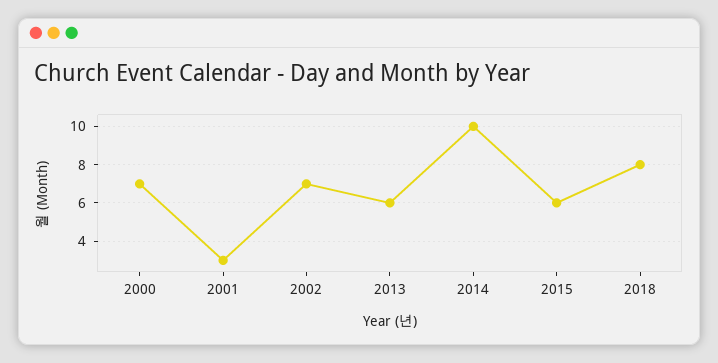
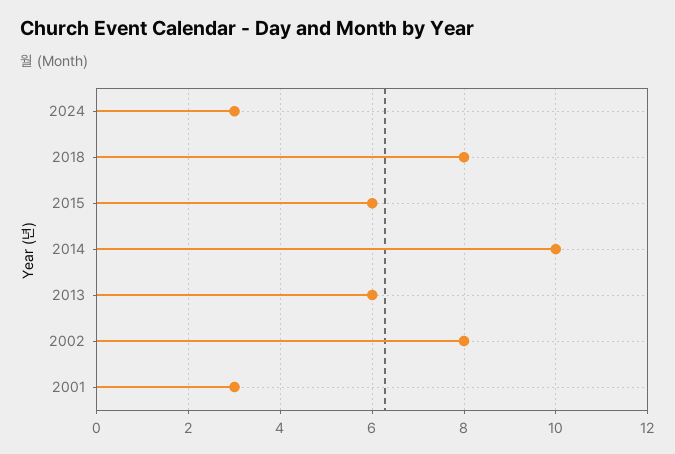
2000: 7 -> none
2002: 7 -> 8
2024: none -> 3

